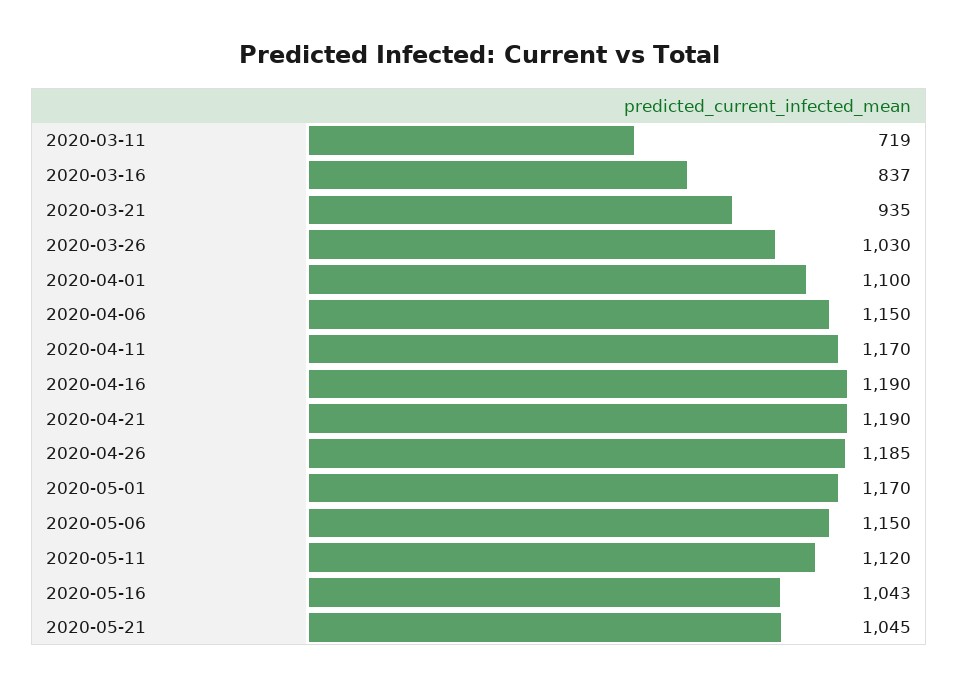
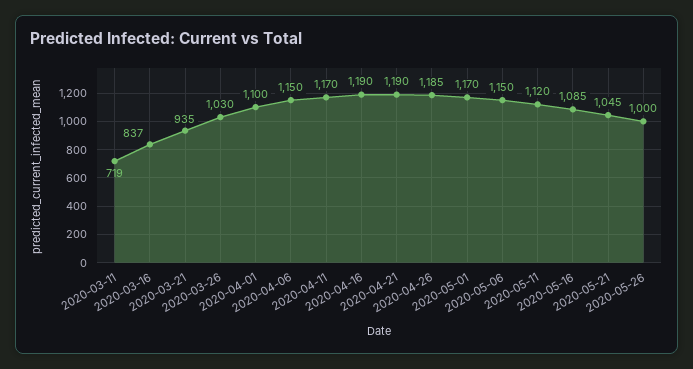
2020-05-16: 1043 -> 1085
2020-05-26: none -> 1000

